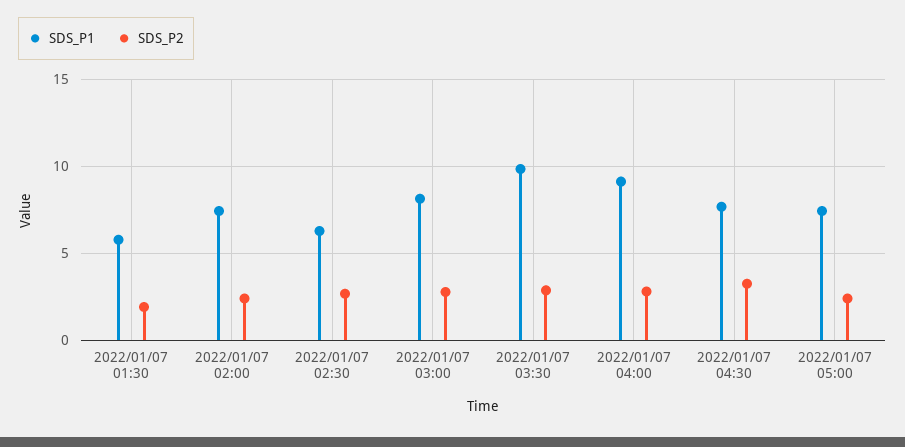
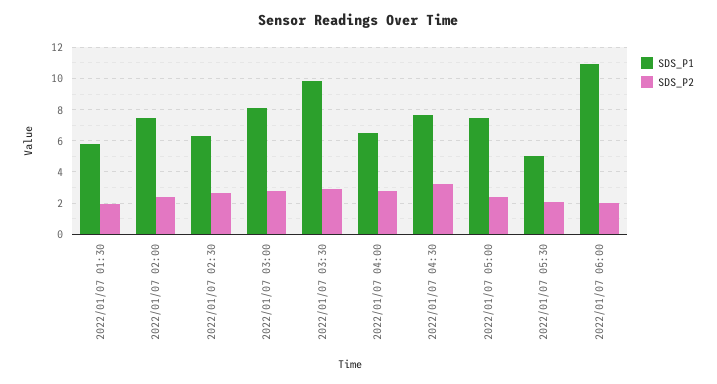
SDS_P1, 2022/01/07 04:00: 9 -> 6.5
SDS_P1, 2022/01/07 05:30: none -> 5
SDS_P2, 2022/01/07 05:30: none -> 2
SDS_P1, 2022/01/07 06:00: none -> 11
SDS_P2, 2022/01/07 06:00: none -> 2

